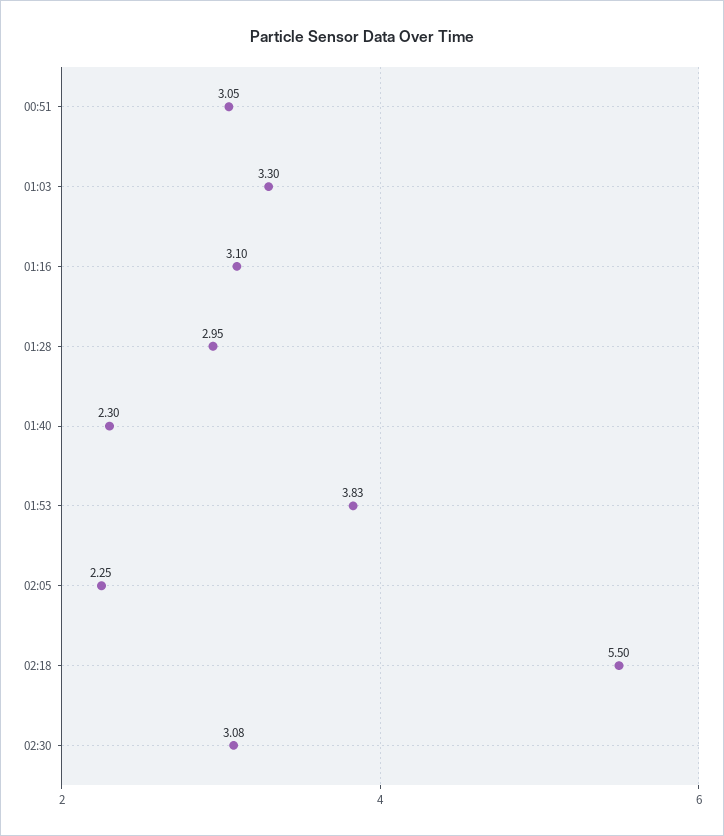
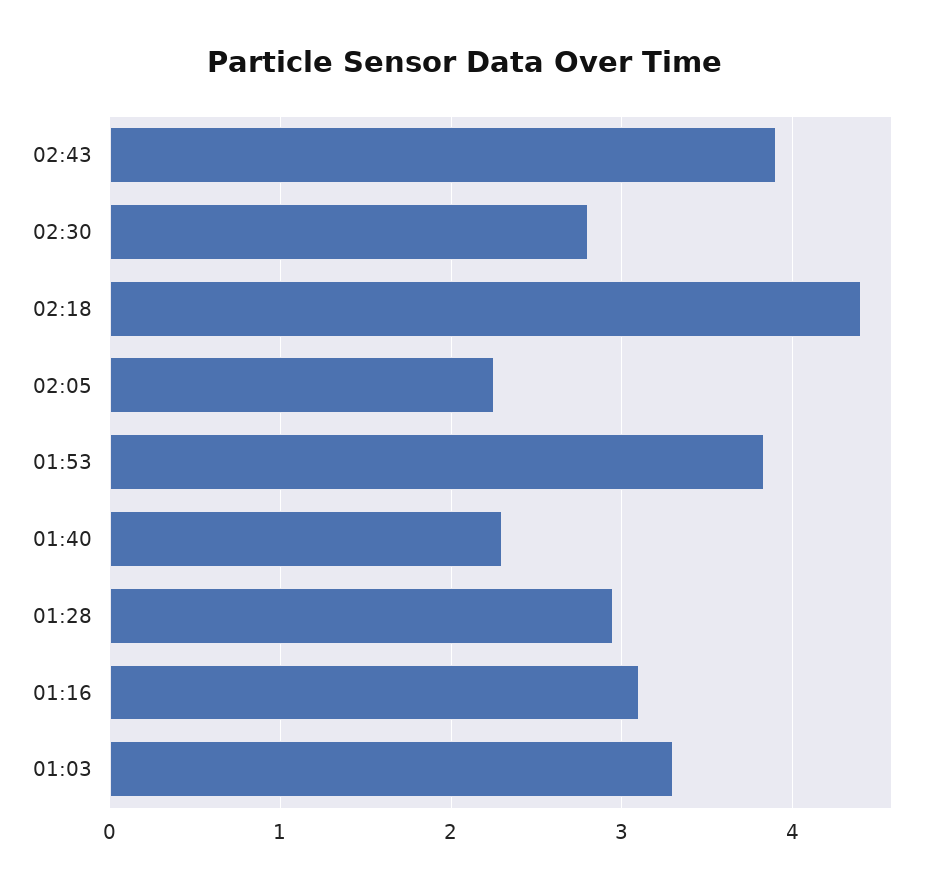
00:51: 3.05 -> none
02:18: 5.5 -> 4.4
02:30: 3.08 -> 2.8
02:43: none -> 3.9

